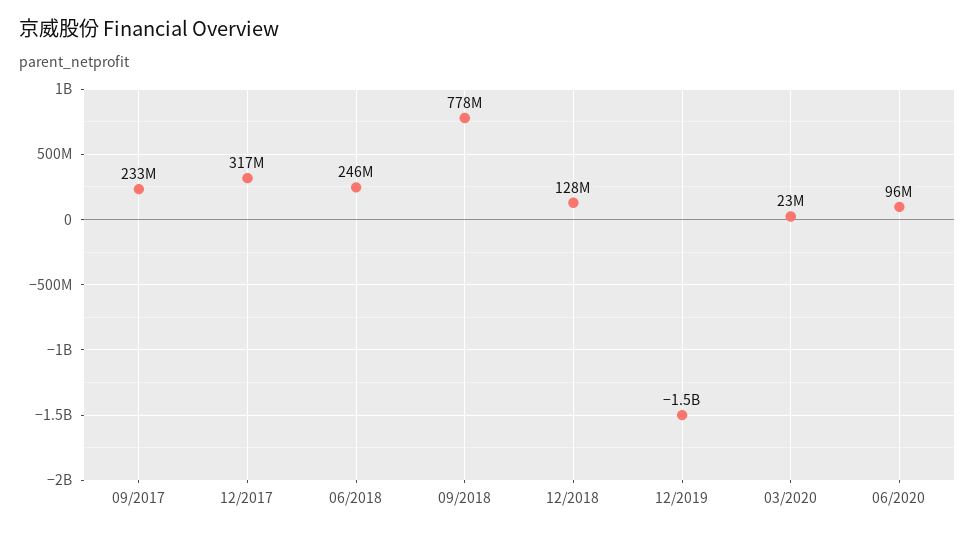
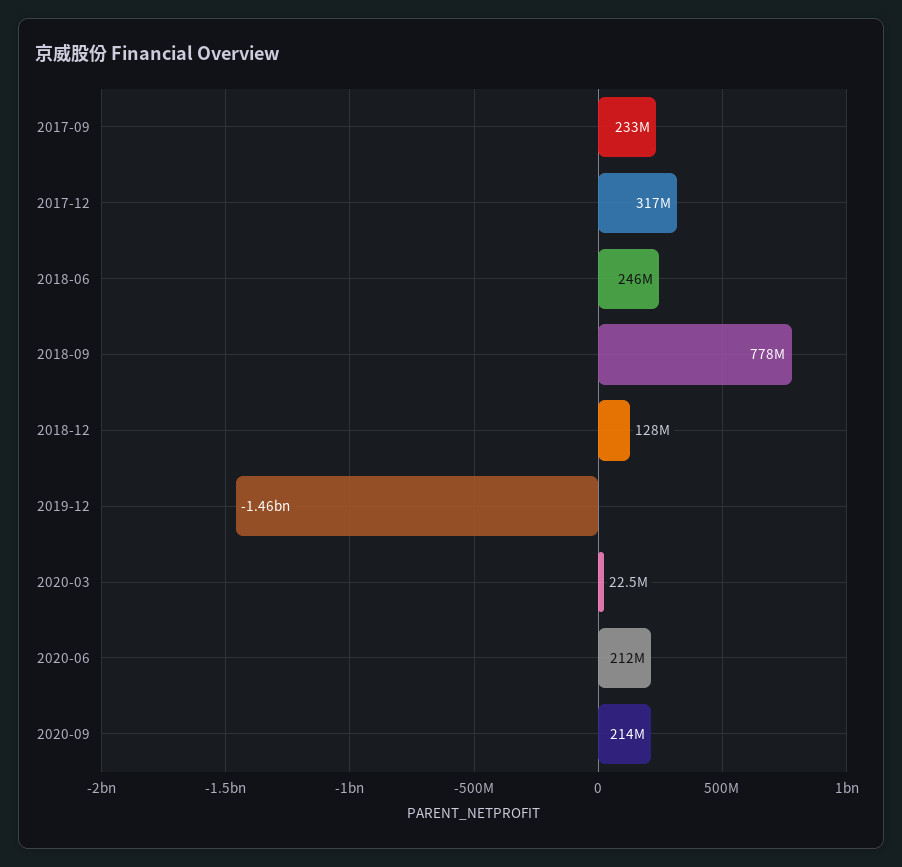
06/2020: 96000000 -> 212000000
2020-09: none -> 214000000

